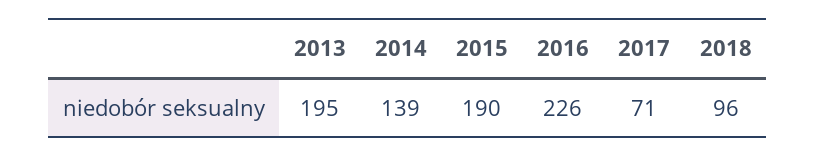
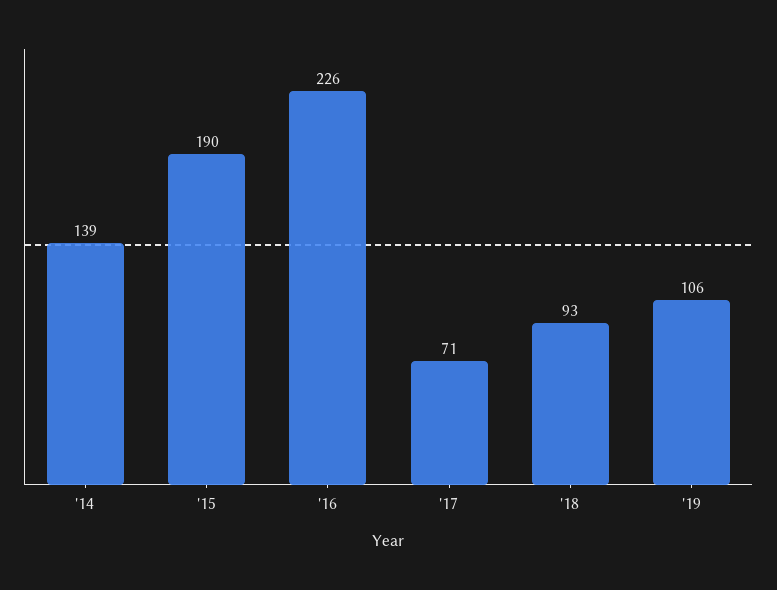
2013: 195 -> none
2018: 96 -> 93
'19: none -> 106

